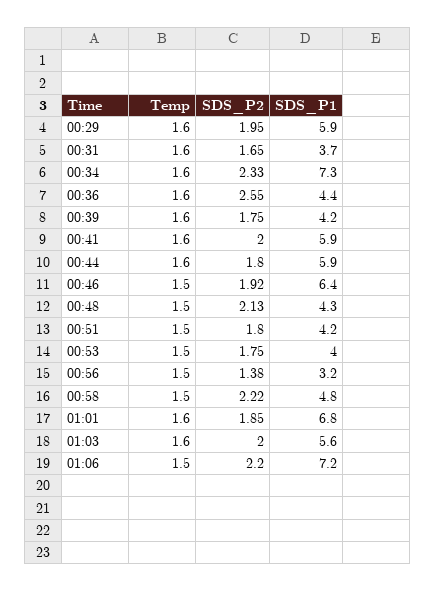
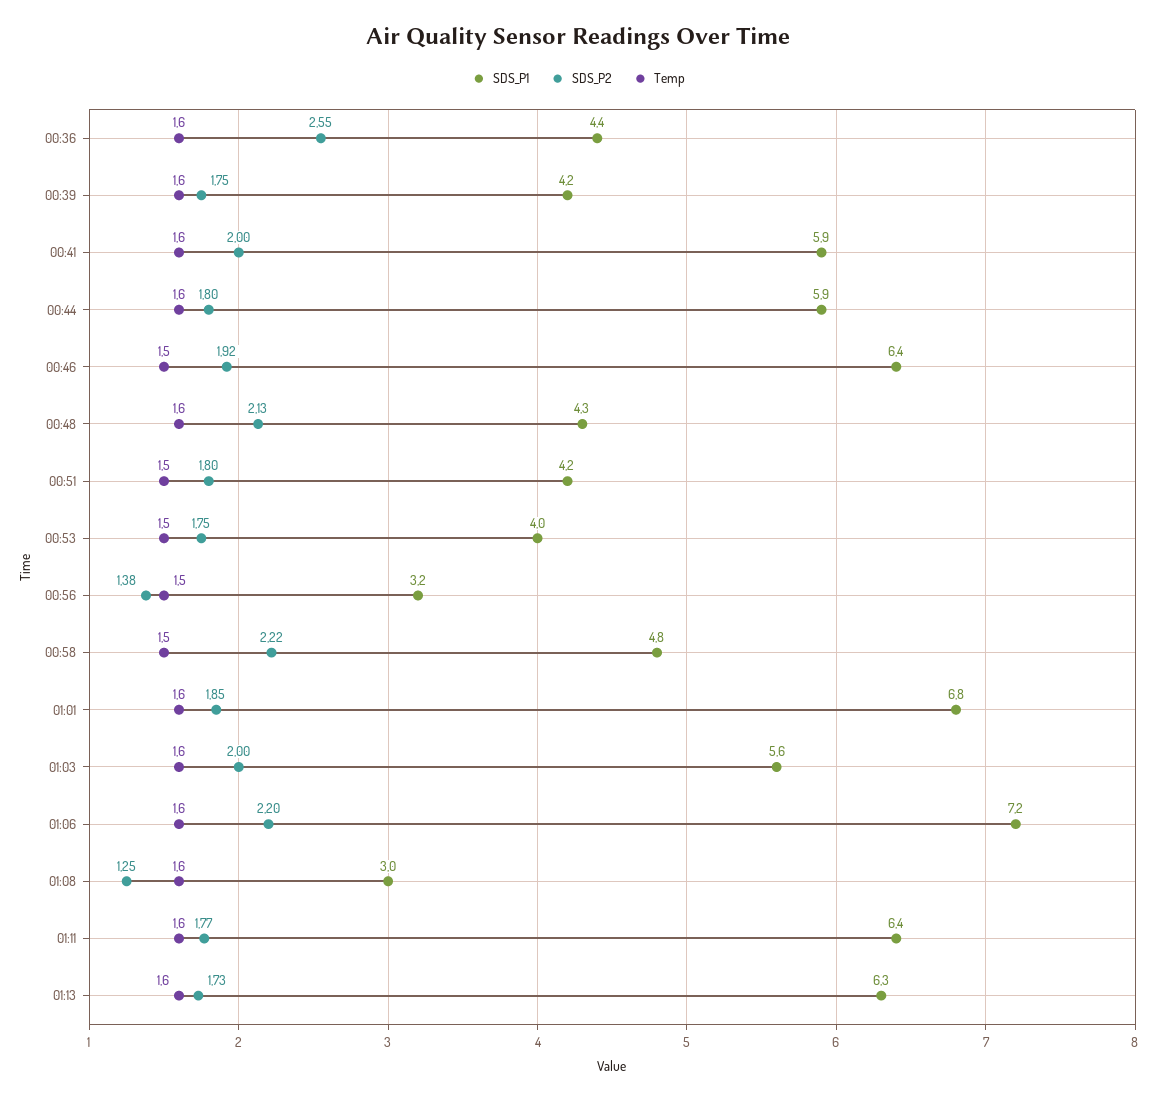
Temp, 00:29: 1.6 -> none
SDS_P2, 00:29: 1.95 -> none
SDS_P1, 00:29: 5.9 -> none
Temp, 00:31: 1.6 -> none
SDS_P2, 00:31: 1.65 -> none
SDS_P1, 00:31: 3.7 -> none
Temp, 00:34: 1.6 -> none
SDS_P2, 00:34: 2.33 -> none
SDS_P1, 00:34: 7.3 -> none
Temp, 00:48: 1.5 -> 1.6
Temp, 01:06: 1.5 -> 1.6
SDS_P1, 01:08: none -> 3
SDS_P2, 01:08: none -> 1.25
Temp, 01:08: none -> 1.6
SDS_P1, 01:11: none -> 6.4
SDS_P2, 01:11: none -> 1.77
Temp, 01:11: none -> 1.6
SDS_P1, 01:13: none -> 6.3
SDS_P2, 01:13: none -> 1.73
Temp, 01:13: none -> 1.6

